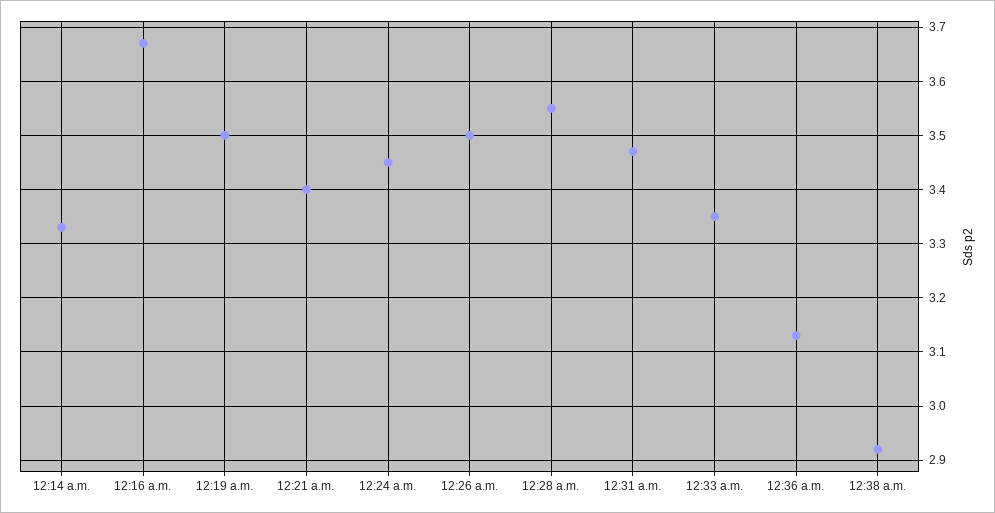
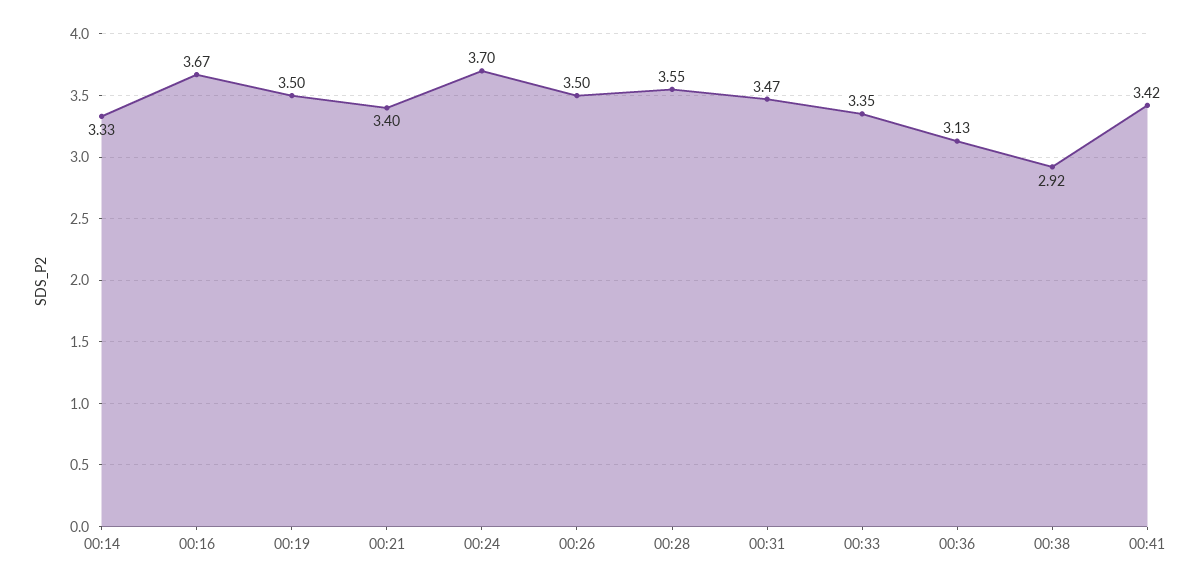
12:24 a.m.: 3.45 -> 3.7
00:41: none -> 3.42

